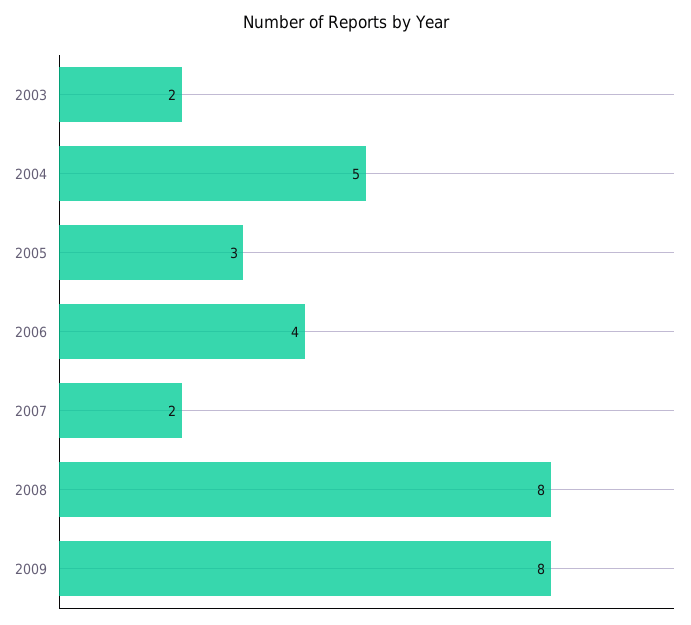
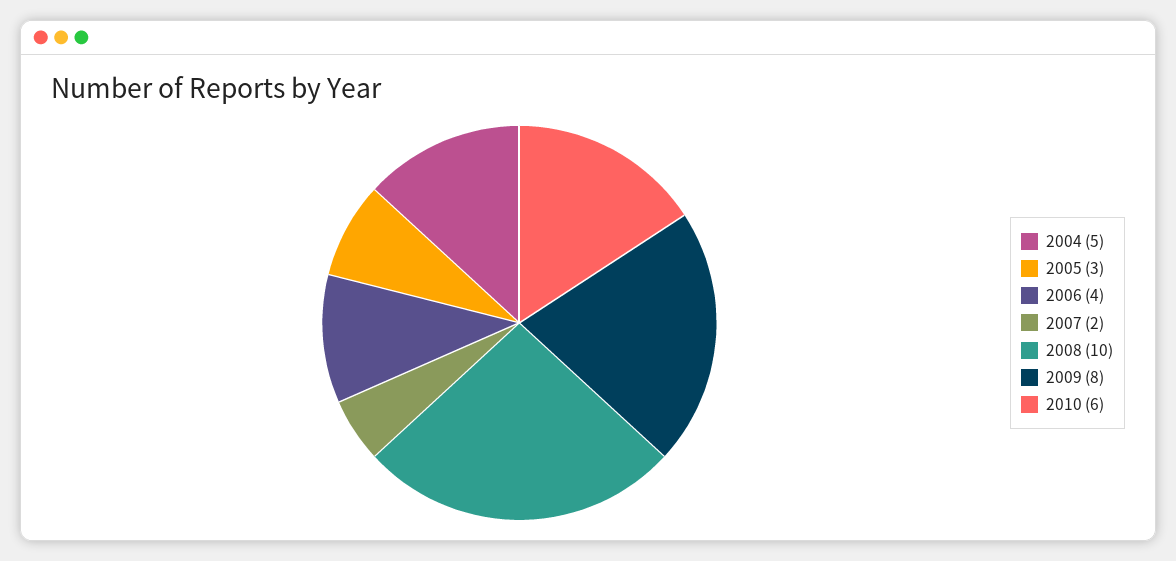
2003: 2 -> none
2008: 8 -> 10
2010: none -> 6

